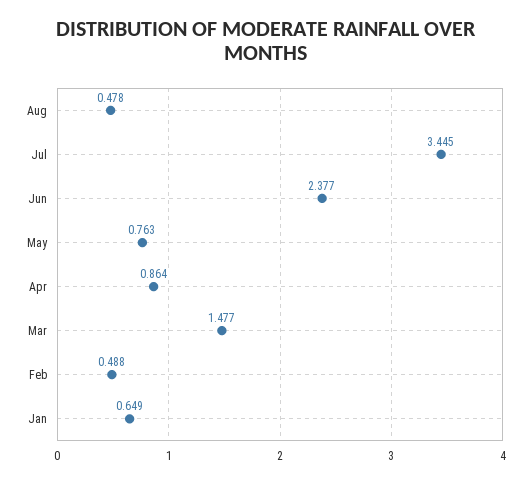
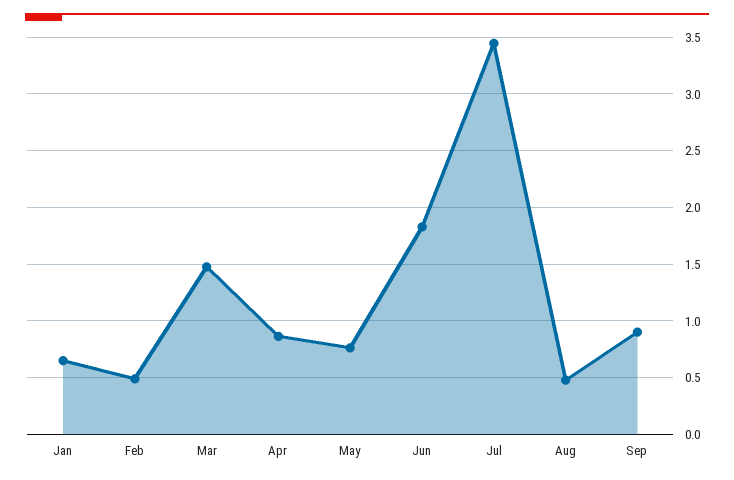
Jun: 2.377 -> 1.8
Sep: none -> 0.9

